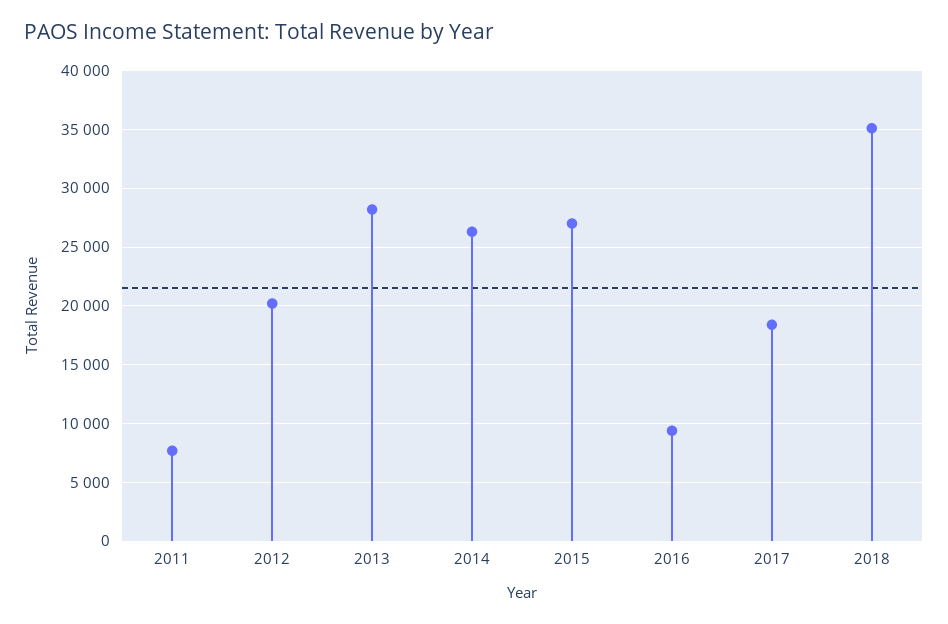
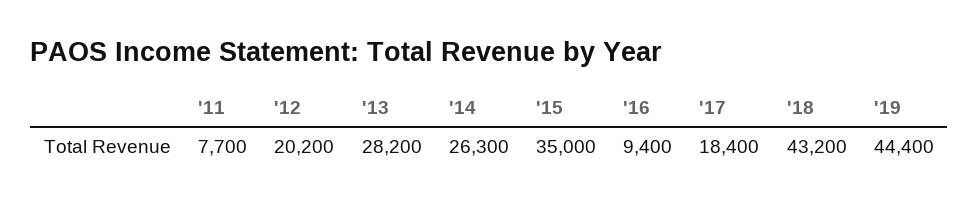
2015: 27000 -> 35000
2018: 35000 -> 43200
'19: none -> 44400

